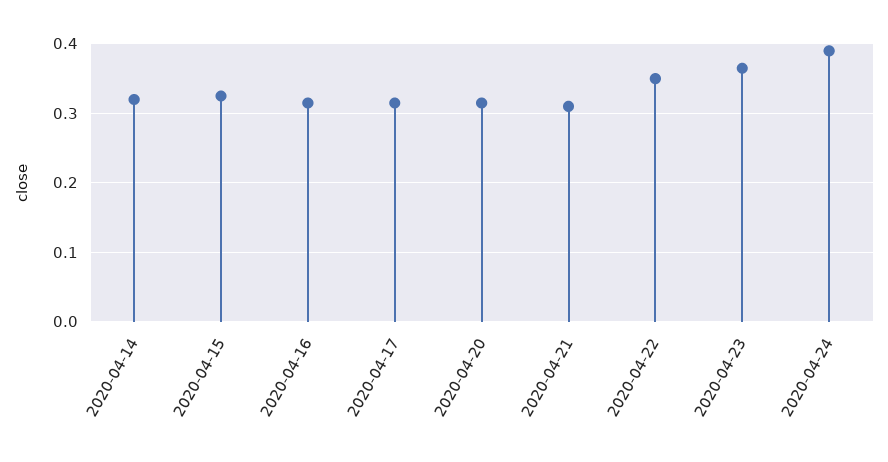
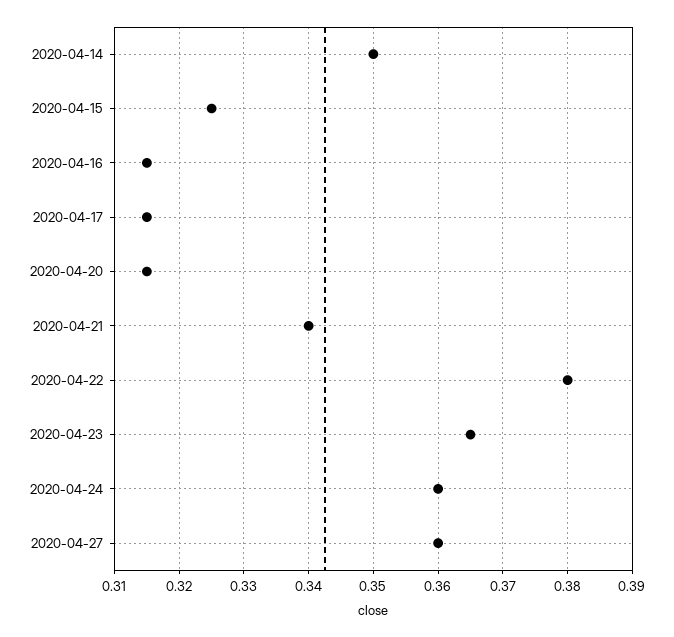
2020-04-14: 0.32 -> 0.35
2020-04-21: 0.31 -> 0.34
2020-04-22: 0.35 -> 0.38
2020-04-24: 0.39 -> 0.36
2020-04-27: none -> 0.36

